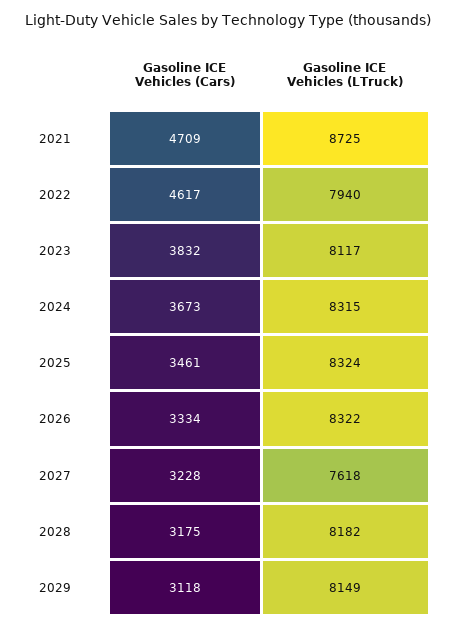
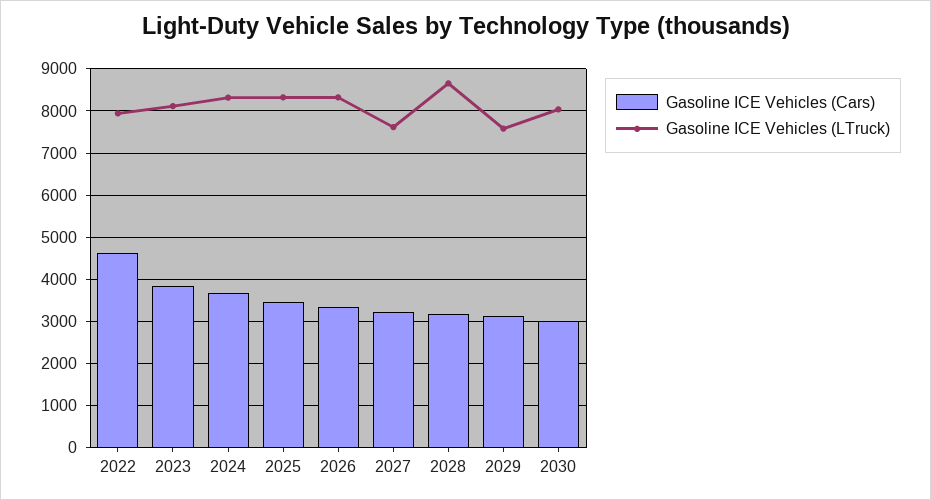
Gasoline ICE Vehicles (Cars), 2021: 4709 -> none
Gasoline ICE Vehicles (LTruck), 2021: 8725 -> none
Gasoline ICE Vehicles (LTruck), 2028: 8182 -> 8600
Gasoline ICE Vehicles (LTruck), 2029: 8149 -> 7600
Gasoline ICE Vehicles (Cars), 2030: none -> 3000
Gasoline ICE Vehicles (LTruck), 2030: none -> 8000

